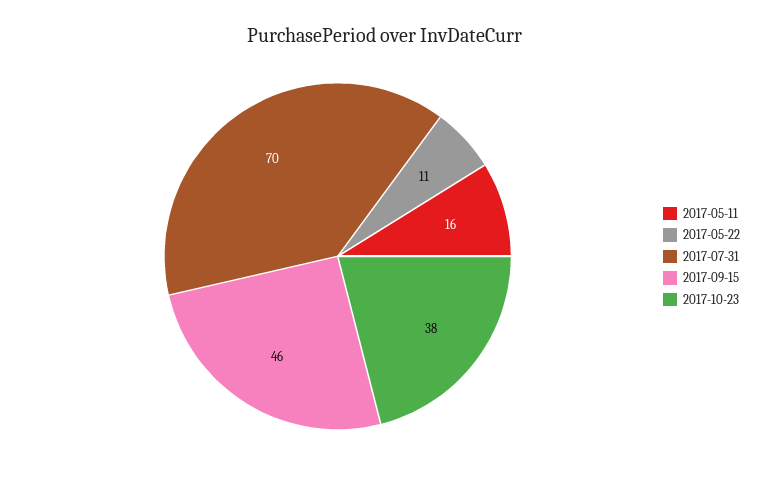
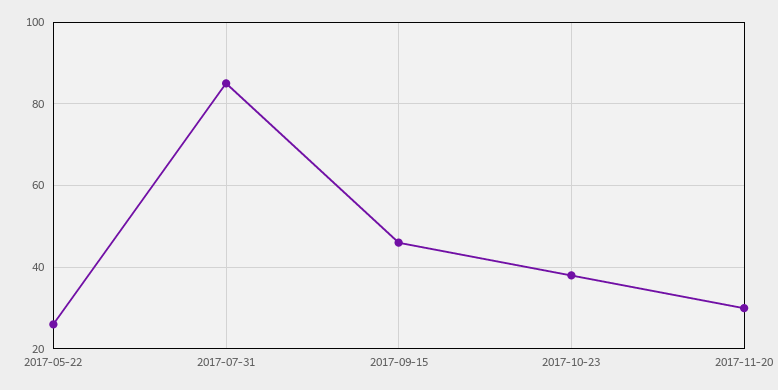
2017-05-11: 16 -> none
2017-05-22: 11 -> 25
2017-07-31: 70 -> 85
2017-11-20: none -> 30

